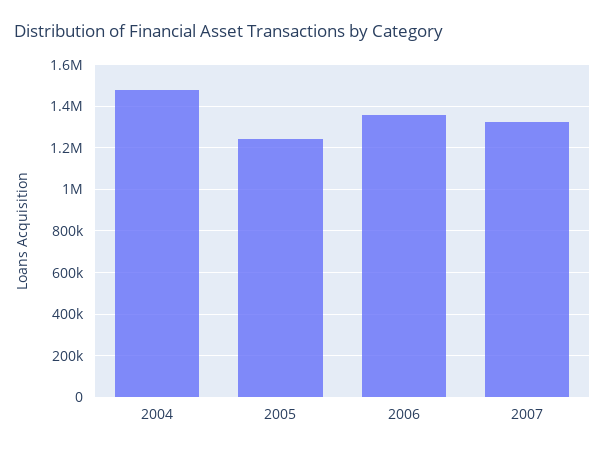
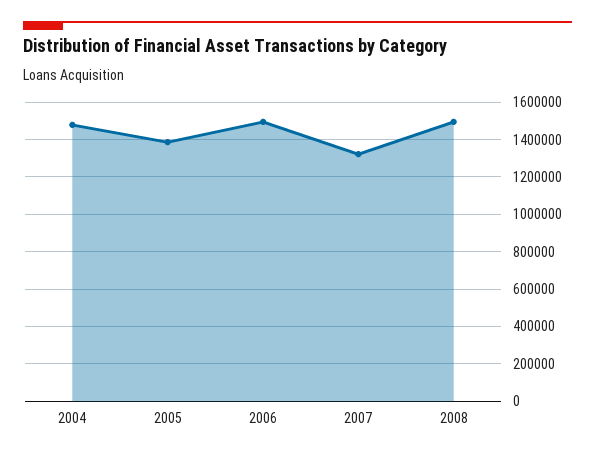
2005: 1250000 -> 1400000
2006: 1350000 -> 1500000
2008: none -> 1500000

